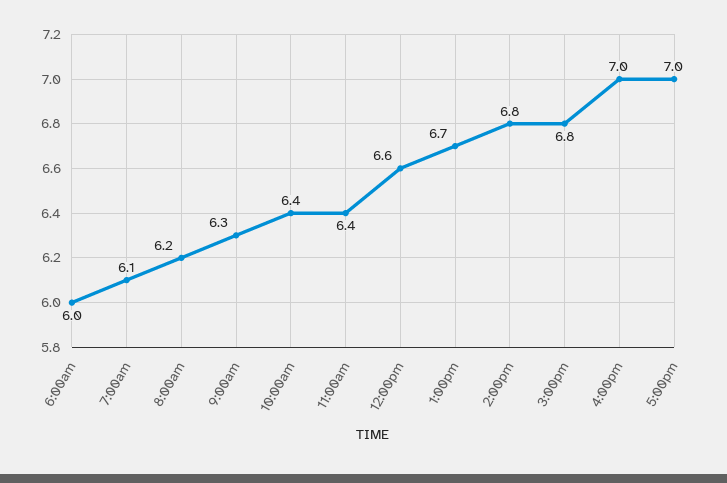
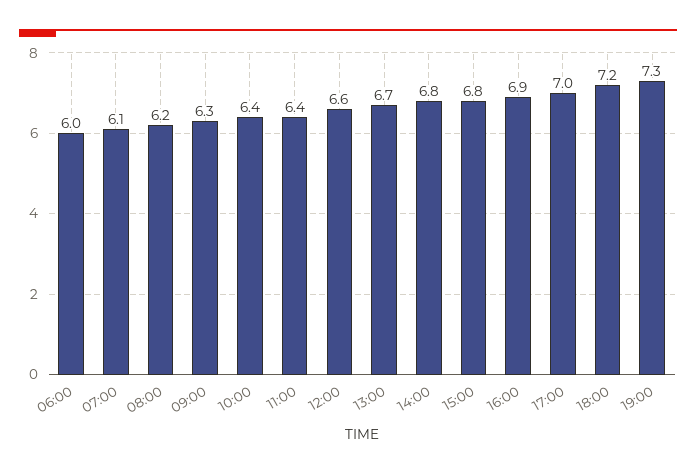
4:00pm: 7 -> 6.9
18:00: none -> 7.2
19:00: none -> 7.3

